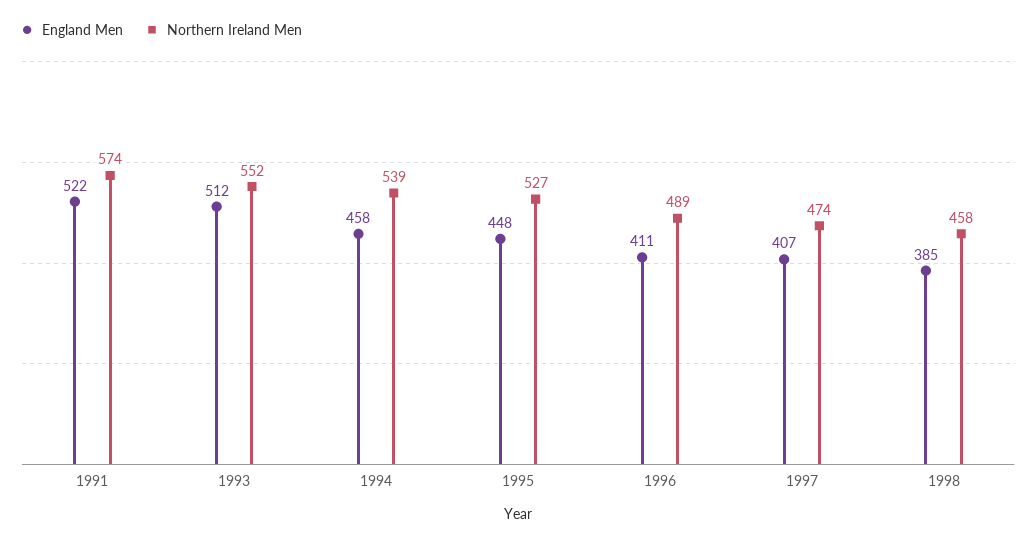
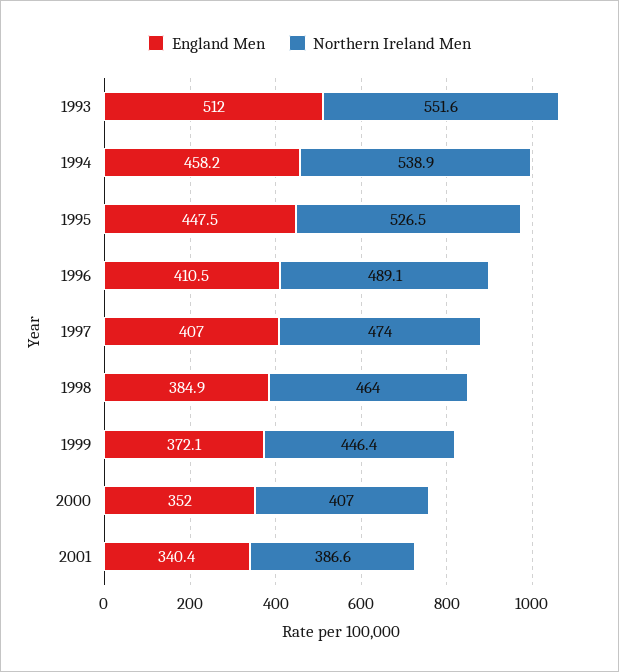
England Men, 1991: 522 -> none
Northern Ireland Men, 1991: 574 -> none
Northern Ireland Men, 1998: 458 -> 464
England Men, 1999: none -> 372.1
Northern Ireland Men, 1999: none -> 446.4
England Men, 2000: none -> 352
Northern Ireland Men, 2000: none -> 407
England Men, 2001: none -> 340.4
Northern Ireland Men, 2001: none -> 386.6

